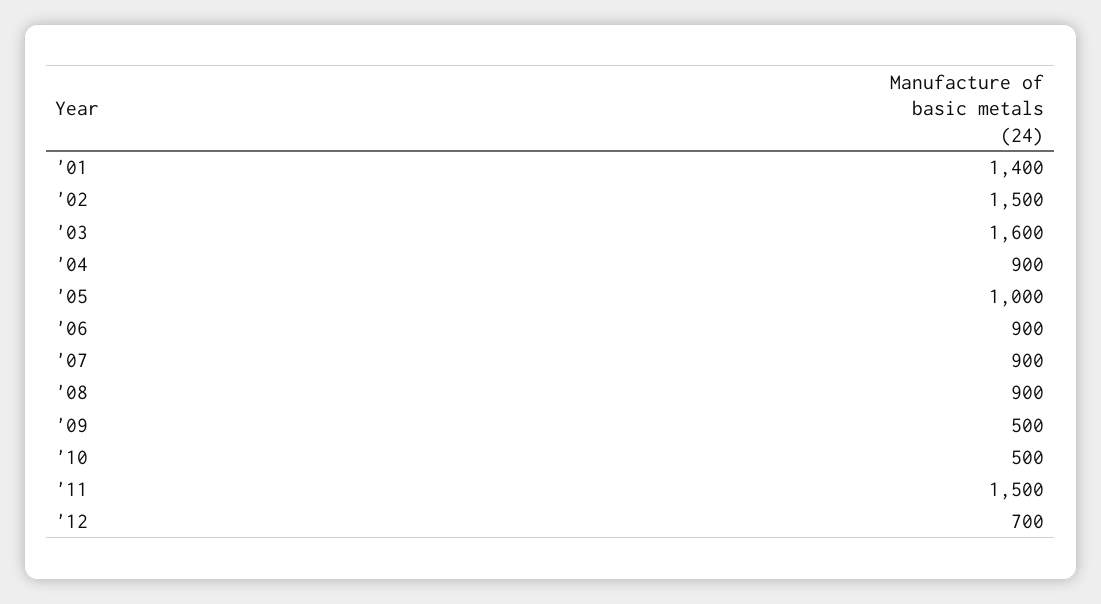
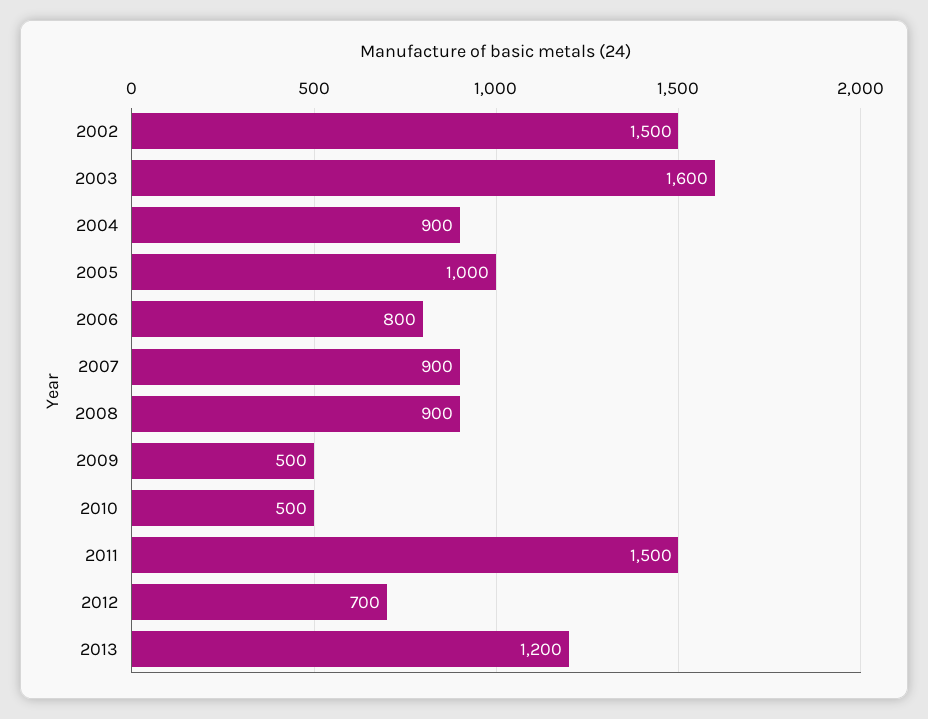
'01: 1400 -> none
'06: 900 -> 800
2013: none -> 1200

